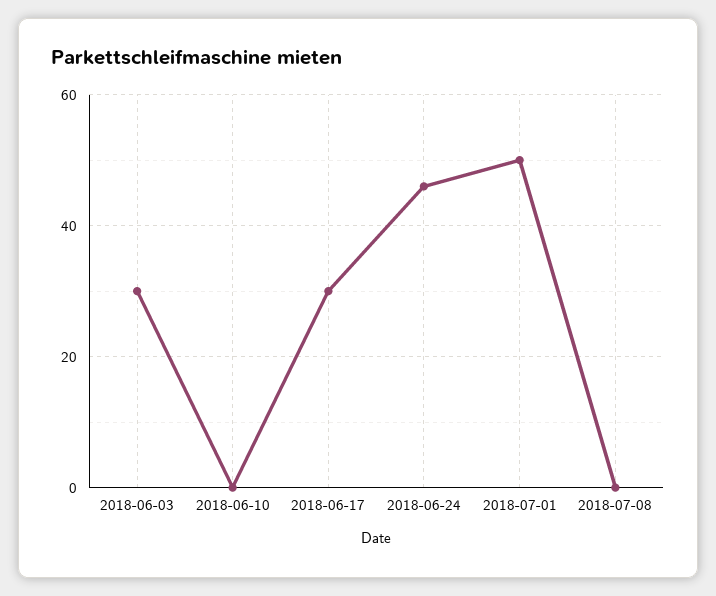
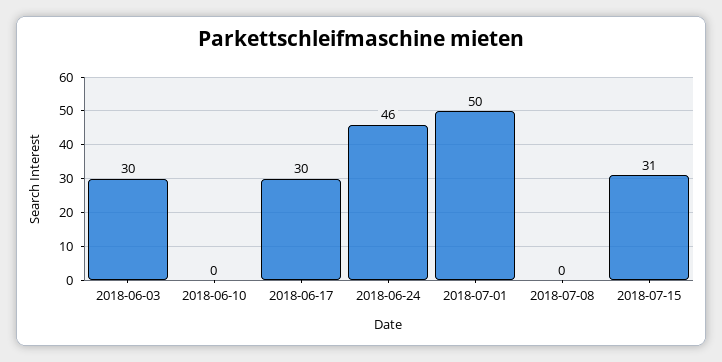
2018-07-15: none -> 31

